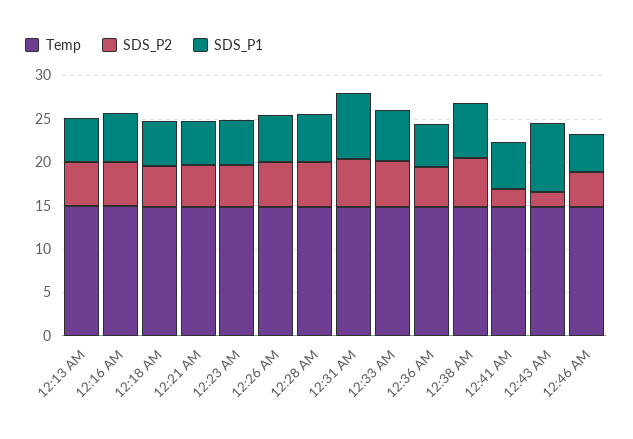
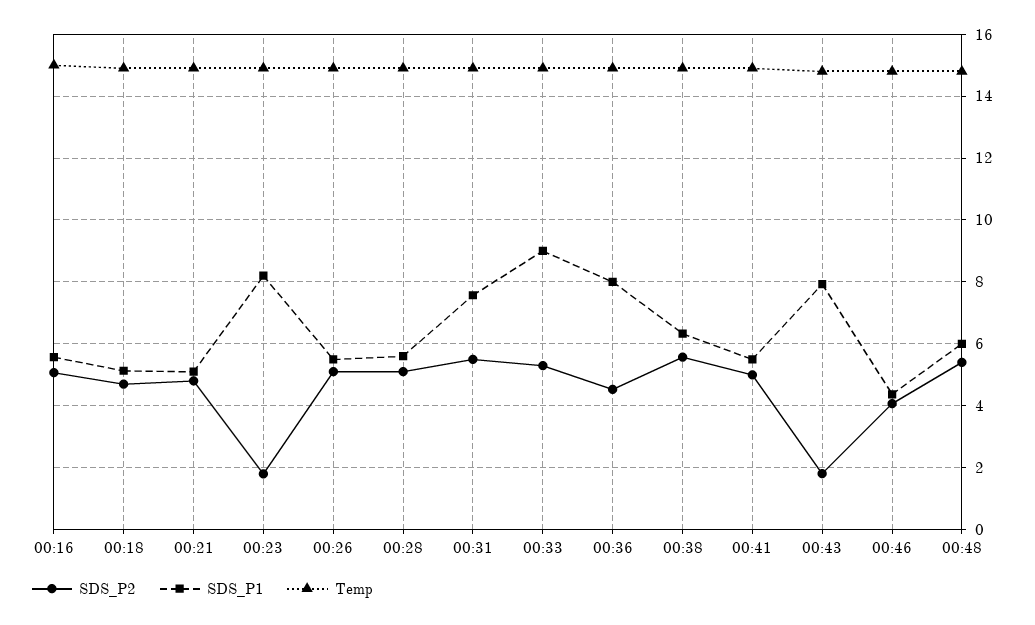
Temp, 12:13 AM: 15 -> none
SDS_P2, 12:13 AM: 5 -> none
SDS_P1, 12:13 AM: 5 -> none
SDS_P2, 12:23 AM: 5 -> 1.8
SDS_P1, 12:23 AM: 5 -> 8.2
SDS_P1, 12:33 AM: 6 -> 9
SDS_P1, 12:36 AM: 5 -> 8
SDS_P2, 12:41 AM: 2 -> 5
SDS_P2, 00:48: none -> 5.4
SDS_P1, 00:48: none -> 6
Temp, 00:48: none -> 14.8

